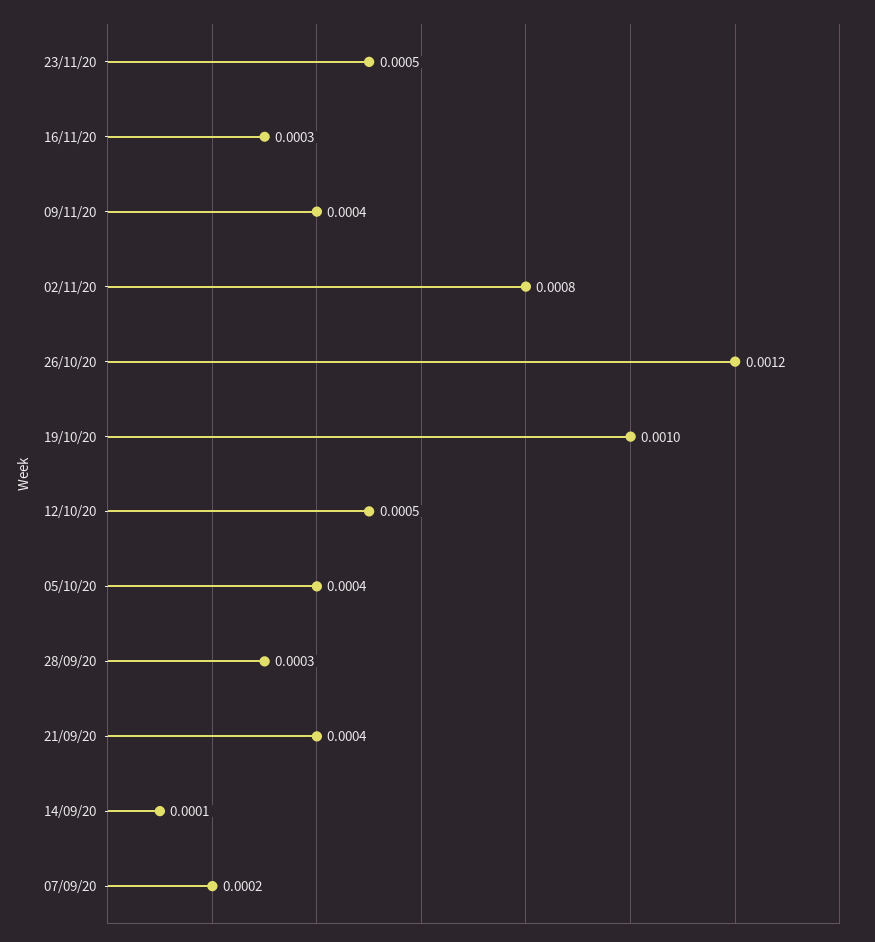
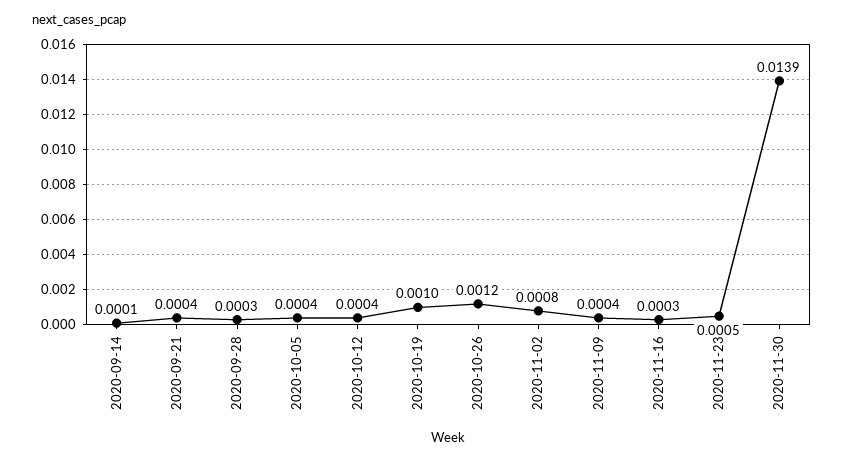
12/10/20: 0.0005 -> 0.0004
07/09/20: 0.0002 -> none
2020-11-30: none -> 0.0139

